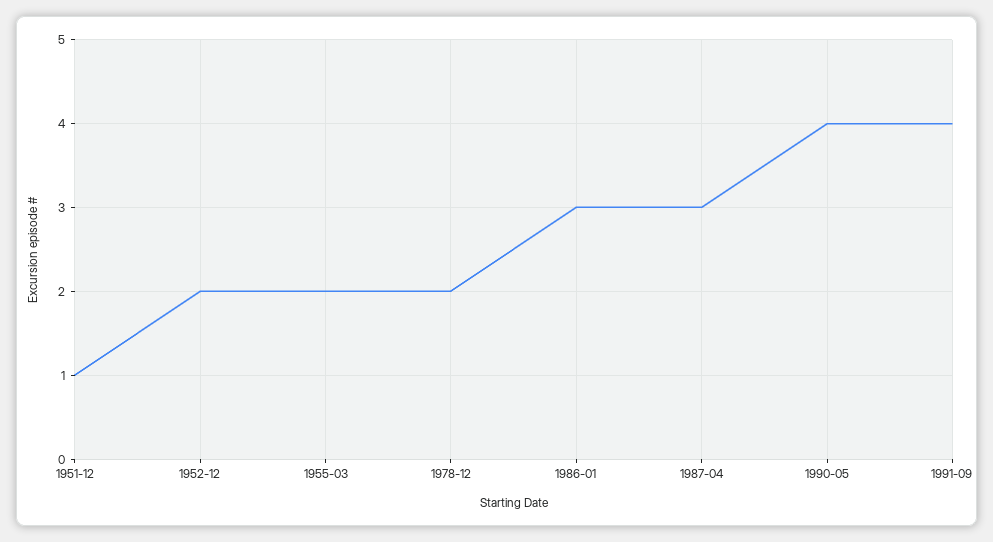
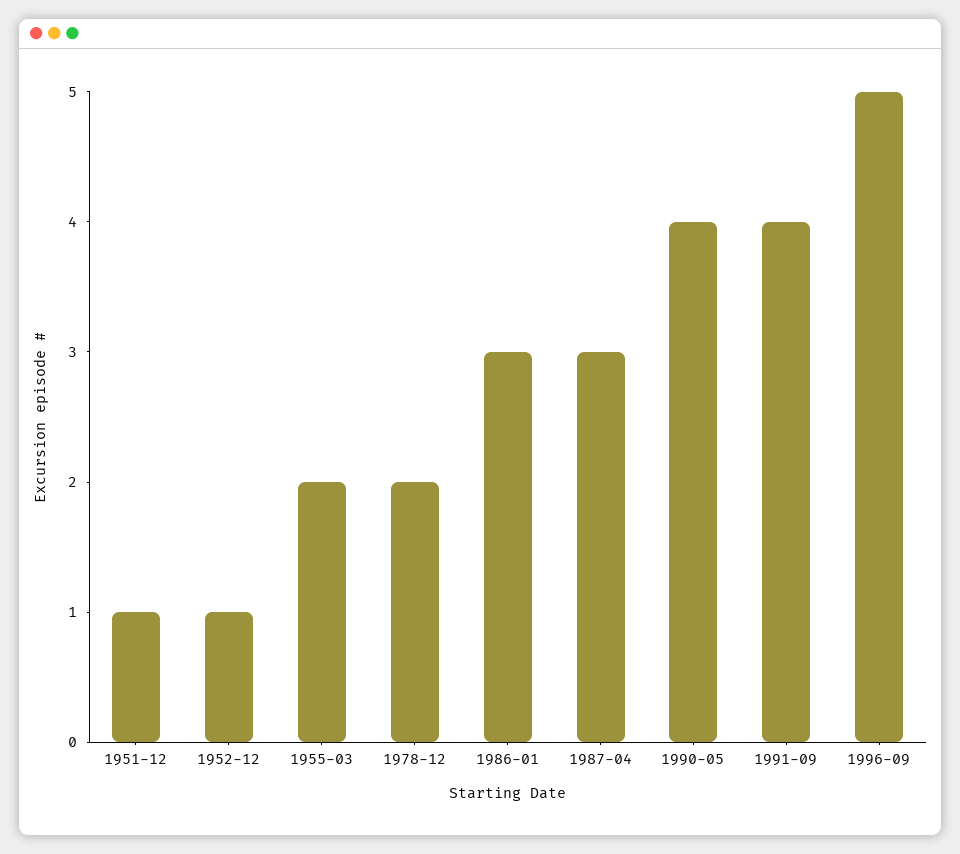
1952-12: 2 -> 1
1996-09: none -> 5

